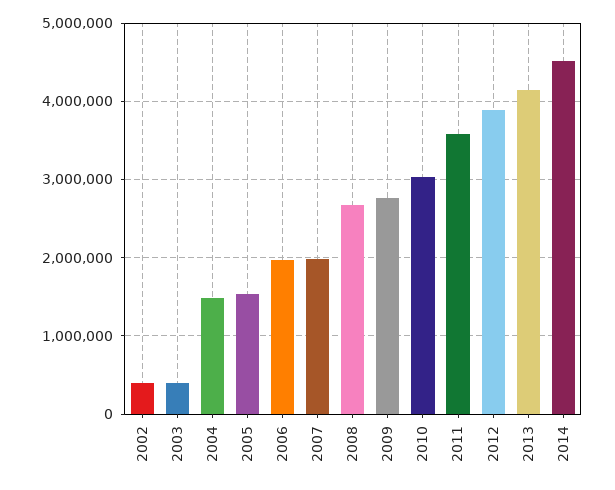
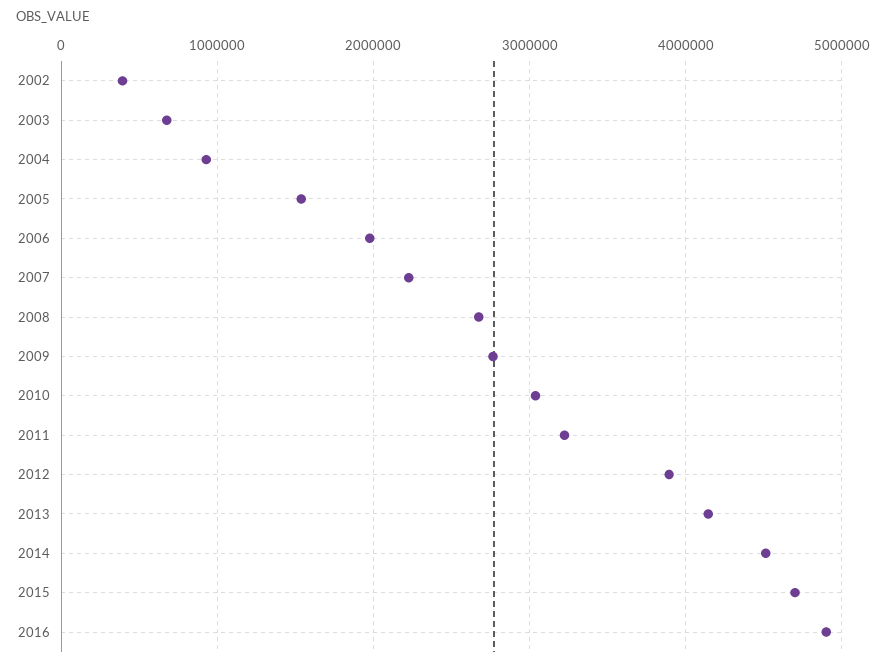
2003: 400000 -> 700000
2004: 1500000 -> 900000
2007: 2000000 -> 2200000
2011: 3600000 -> 3200000
2015: none -> 4700000
2016: none -> 4900000

